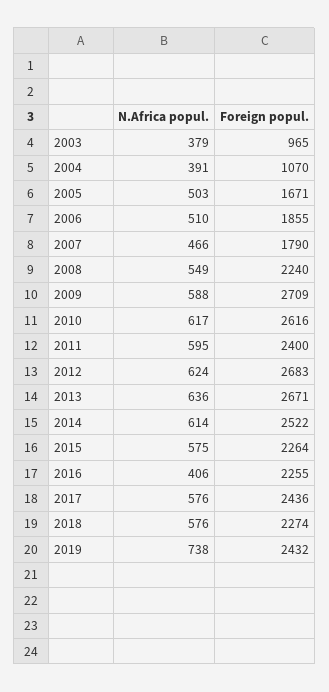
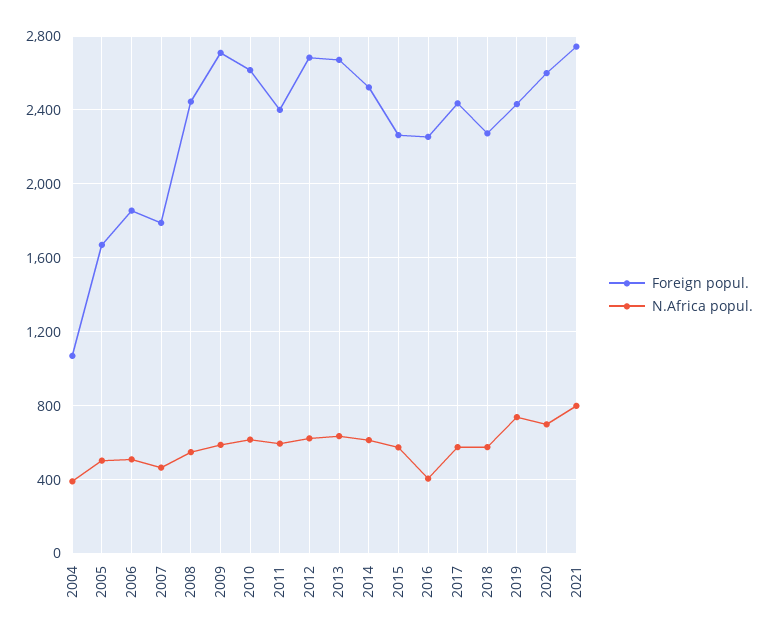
N.Africa popul., 2003: 379 -> none
Foreign popul., 2003: 965 -> none
Foreign popul., 2008: 2240 -> 2450
Foreign popul., 2020: none -> 2600
N.Africa popul., 2020: none -> 700
Foreign popul., 2021: none -> 2750
N.Africa popul., 2021: none -> 800

